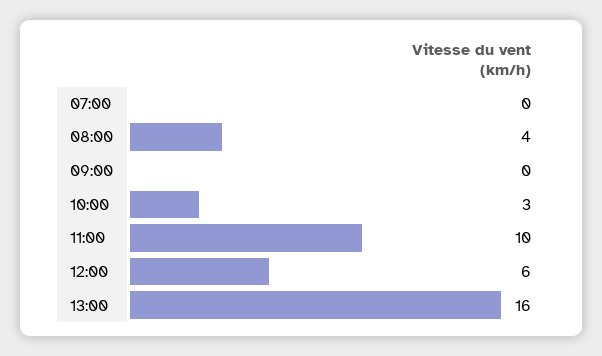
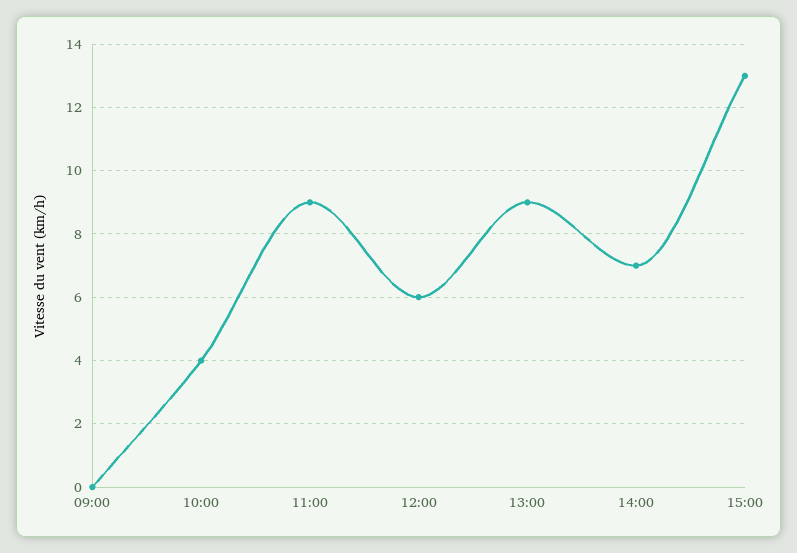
07:00: 0 -> none
08:00: 4 -> none
10:00: 3 -> 4
11:00: 10 -> 9
13:00: 16 -> 9
14:00: none -> 7
15:00: none -> 13

